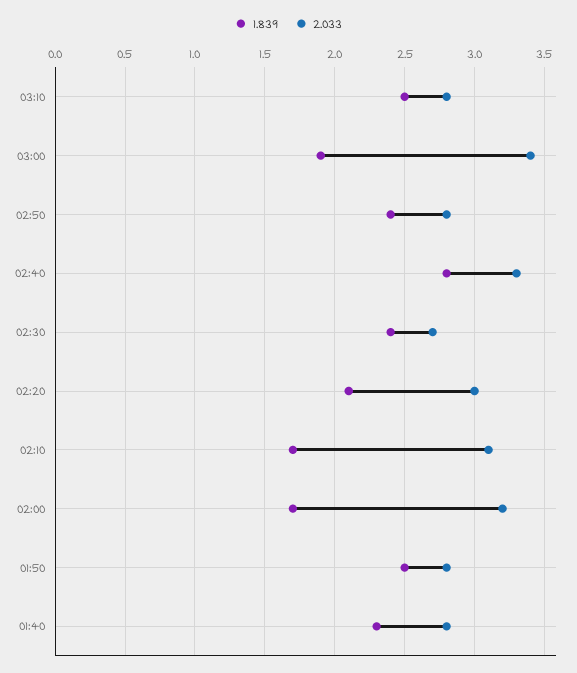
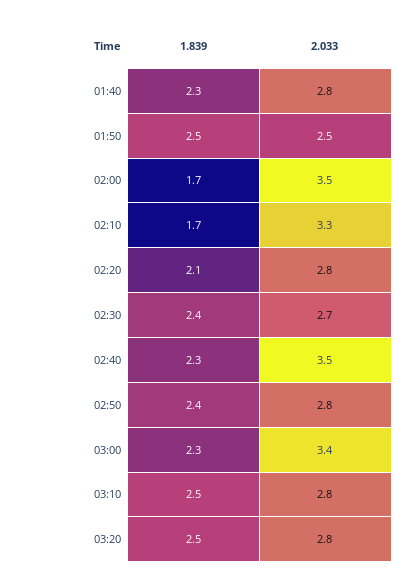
1.839, 03:00: 1.9 -> 2.3
1.839, 02:40: 2.8 -> 2.3
2.033, 02:40: 3.3 -> 3.5
2.033, 02:20: 3 -> 2.8
2.033, 02:10: 3.1 -> 3.3
2.033, 02:00: 3.2 -> 3.5
2.033, 01:50: 2.8 -> 2.5
1.839, 03:20: none -> 2.5
2.033, 03:20: none -> 2.8

